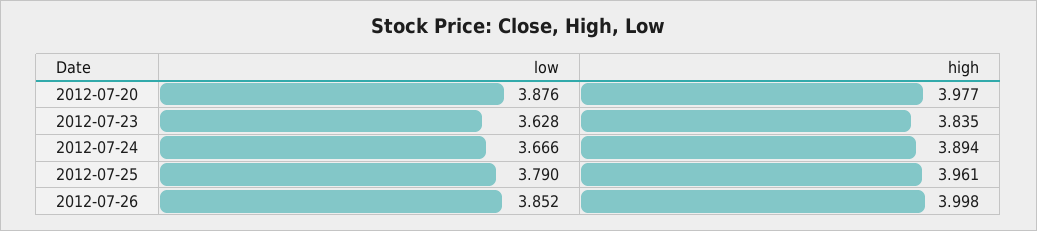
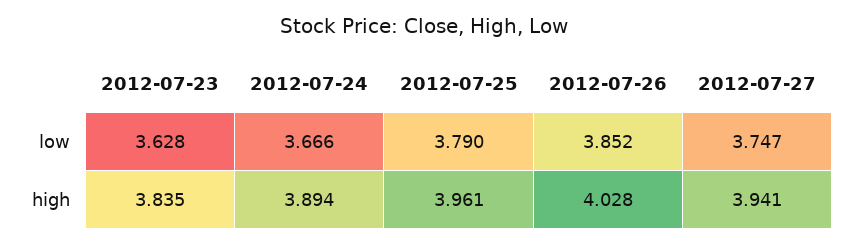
low, 2012-07-20: 3.876 -> none
high, 2012-07-20: 3.977 -> none
high, 2012-07-26: 3.998 -> 4.028
low, 2012-07-27: none -> 3.747
high, 2012-07-27: none -> 3.941

